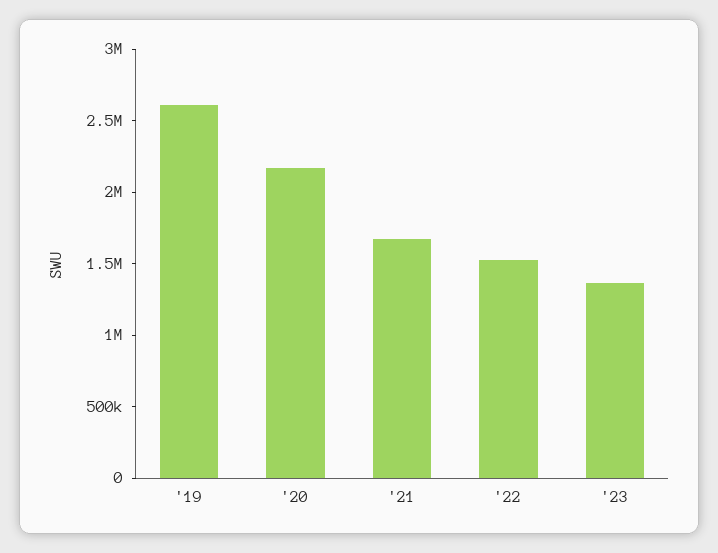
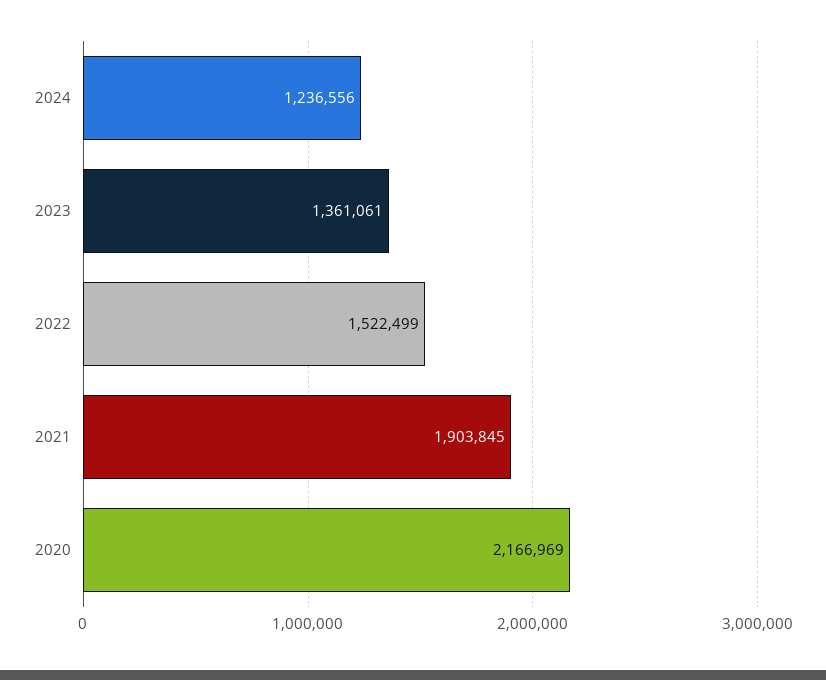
'19: 2600000 -> none
'21: 1700000 -> 1903845
2024: none -> 1236556

